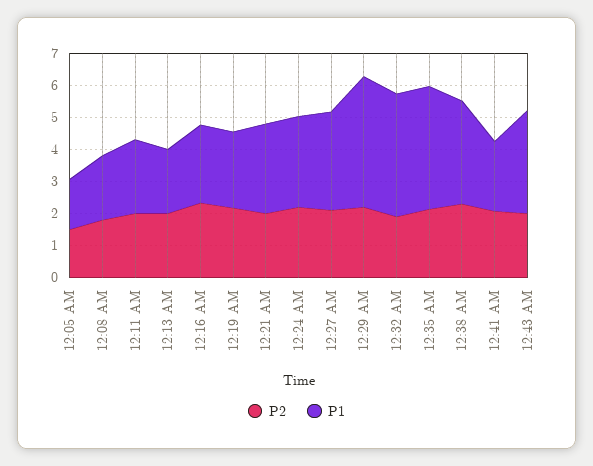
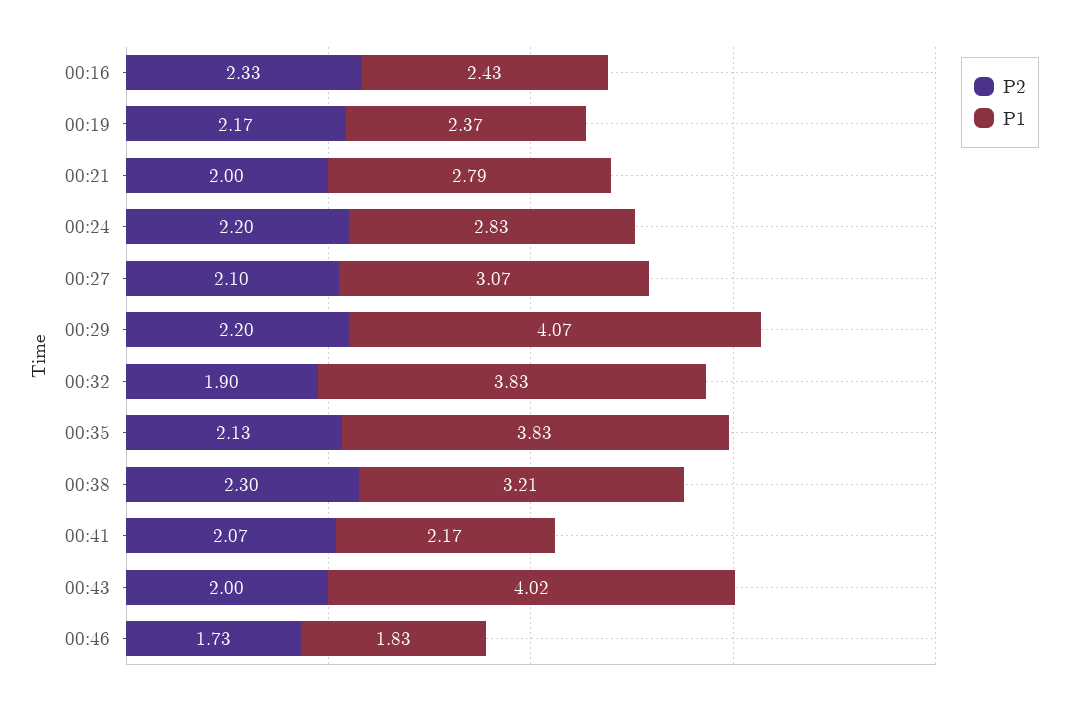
P2, 12:05 AM: 1.5 -> none
P1, 12:05 AM: 1.5 -> none
P2, 12:08 AM: 1.75 -> none
P1, 12:08 AM: 2 -> none
P2, 12:11 AM: 2 -> none
P1, 12:11 AM: 2.25 -> none
P2, 12:13 AM: 2 -> none
P1, 12:13 AM: 2 -> none
P1, 12:43 AM: 3.25 -> 4.02
P2, 00:46: none -> 1.73
P1, 00:46: none -> 1.83

